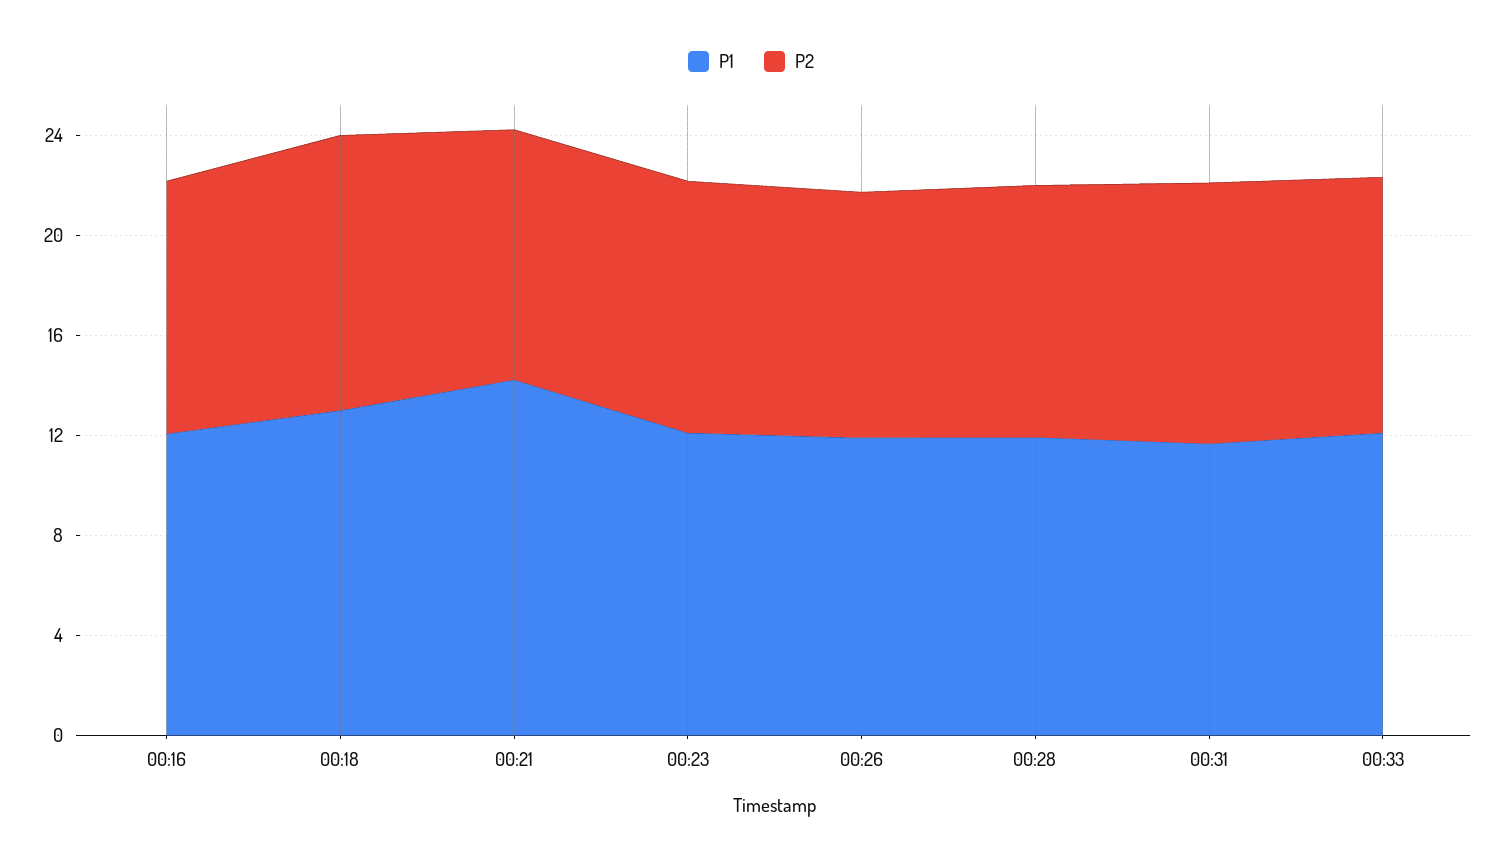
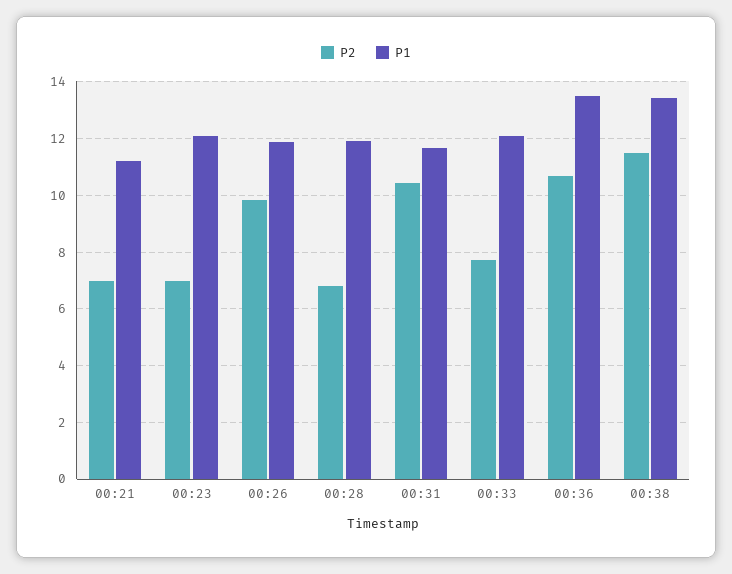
P1, 00:16: 12 -> none
P2, 00:16: 10 -> none
P1, 00:18: 13 -> none
P2, 00:18: 11 -> none
P1, 00:21: 14 -> 11.25
P2, 00:21: 10 -> 7
P2, 00:23: 10 -> 7
P2, 00:28: 10 -> 6.75
P2, 00:33: 10 -> 7.75
P2, 00:36: none -> 10.75
P1, 00:36: none -> 13.5
P2, 00:38: none -> 11.5
P1, 00:38: none -> 13.5

